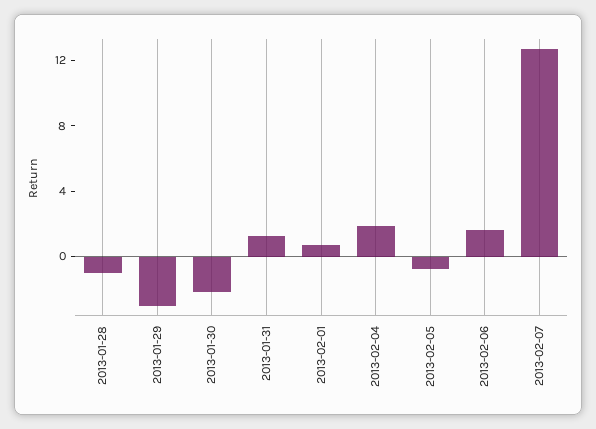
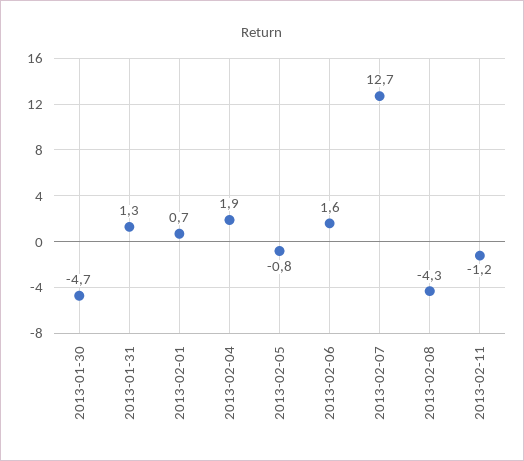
2013-01-28: -1 -> none
2013-01-29: -3 -> none
2013-01-30: -2 -> -4.7
2013-02-08: none -> -4.3
2013-02-11: none -> -1.2

